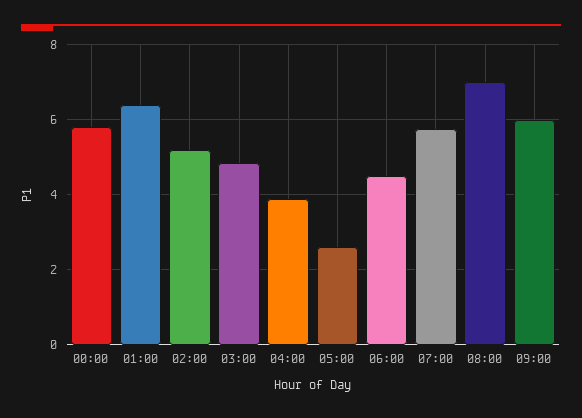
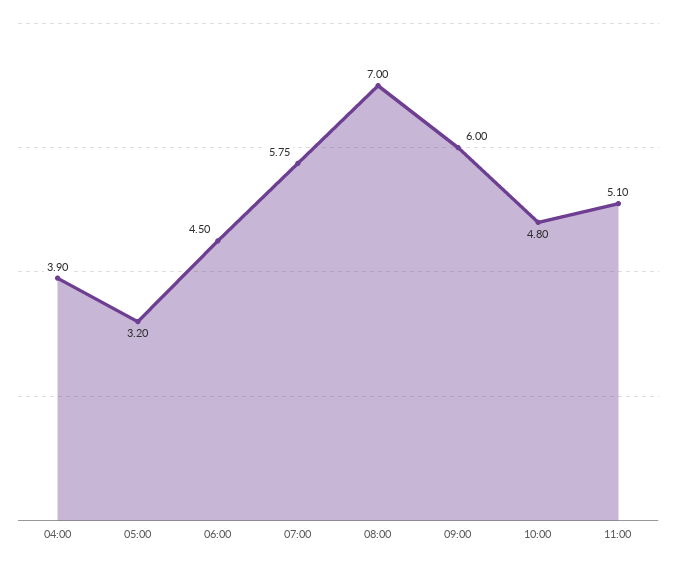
00:00: 5.8 -> none
01:00: 6.4 -> none
02:00: 5.2 -> none
03:00: 4.8 -> none
05:00: 2.6 -> 3.2
10:00: none -> 4.8
11:00: none -> 5.1

